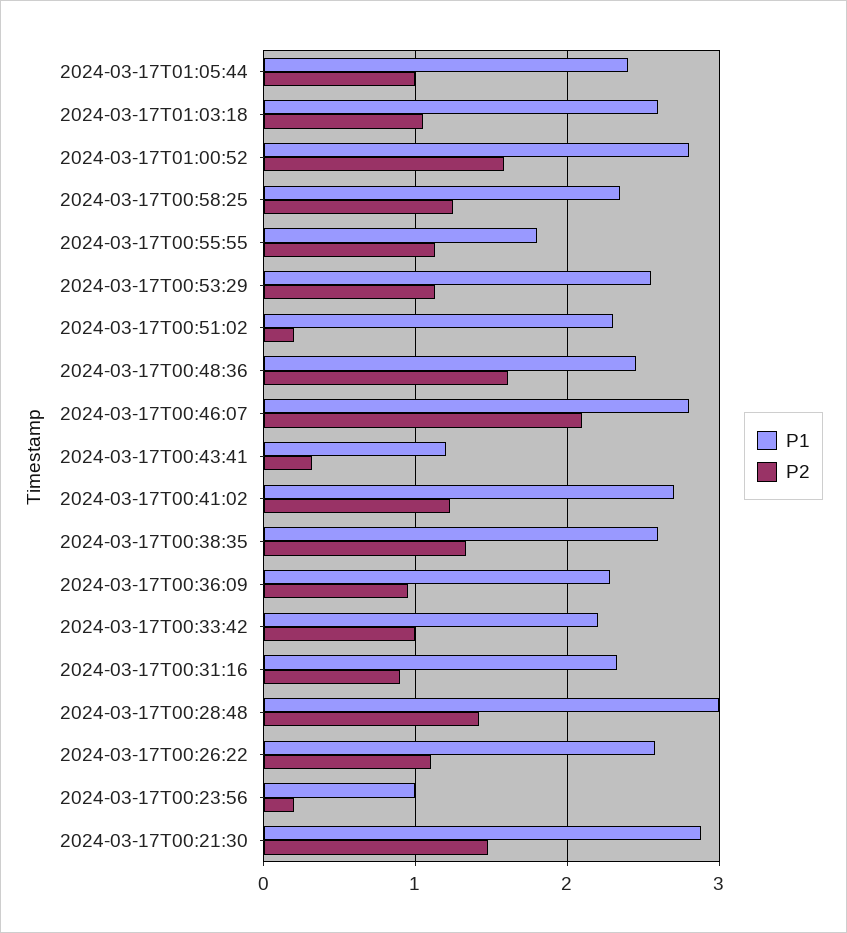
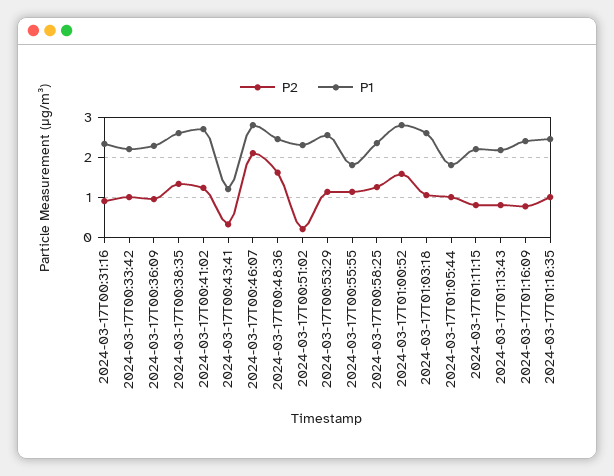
P1, 2024-03-17T01:05:44: 2.4 -> 1.8
P1, 2024-03-17T00:28:48: 3 -> none
P2, 2024-03-17T00:28:48: 1.4 -> none
P1, 2024-03-17T00:26:22: 2.6 -> none
P2, 2024-03-17T00:26:22: 1.1 -> none
P1, 2024-03-17T00:23:56: 1 -> none
P2, 2024-03-17T00:23:56: 0.2 -> none
P1, 2024-03-17T00:21:30: 2.9 -> none
P2, 2024-03-17T00:21:30: 1.5 -> none
P2, 2024-03-17T01:11:15: none -> 0.8
P1, 2024-03-17T01:11:15: none -> 2.2
P2, 2024-03-17T01:13:43: none -> 0.8
P1, 2024-03-17T01:13:43: none -> 2.2
P2, 2024-03-17T01:16:09: none -> 0.8
P1, 2024-03-17T01:16:09: none -> 2.4
P2, 2024-03-17T01:18:35: none -> 1
P1, 2024-03-17T01:18:35: none -> 2.4

